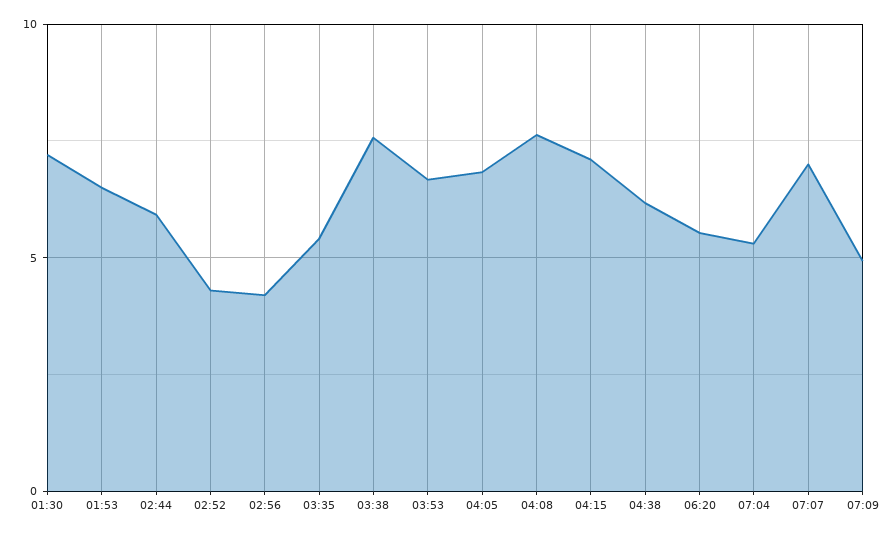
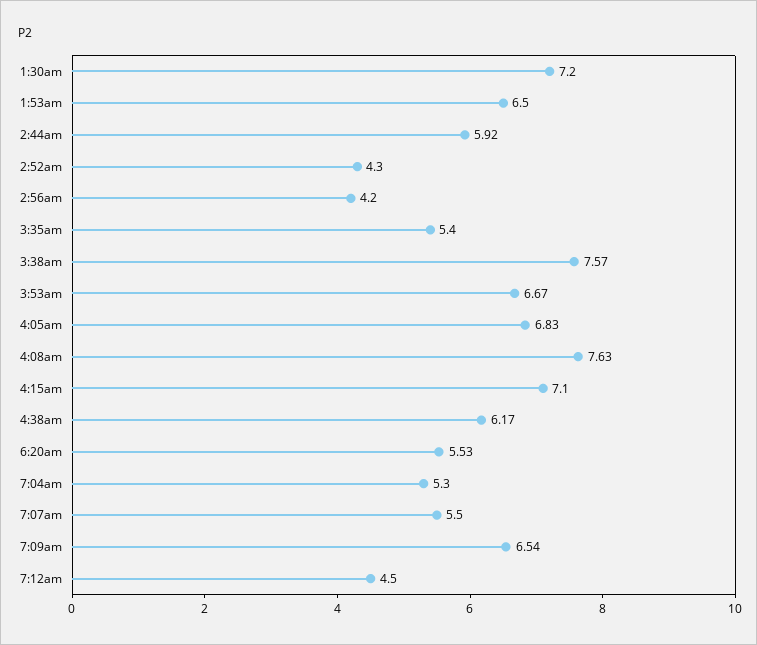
07:07: 7 -> 5.5
07:09: 5 -> 6.54
7:12am: none -> 4.5

